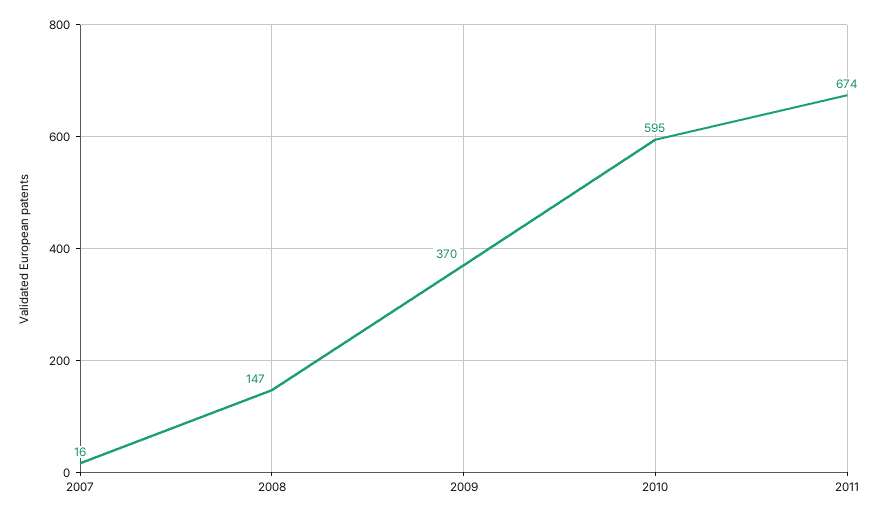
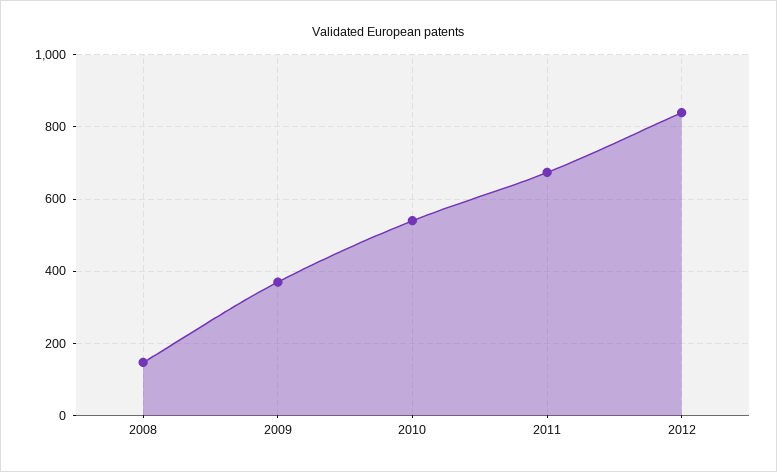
2007: 16 -> none
2010: 595 -> 540
2012: none -> 840

